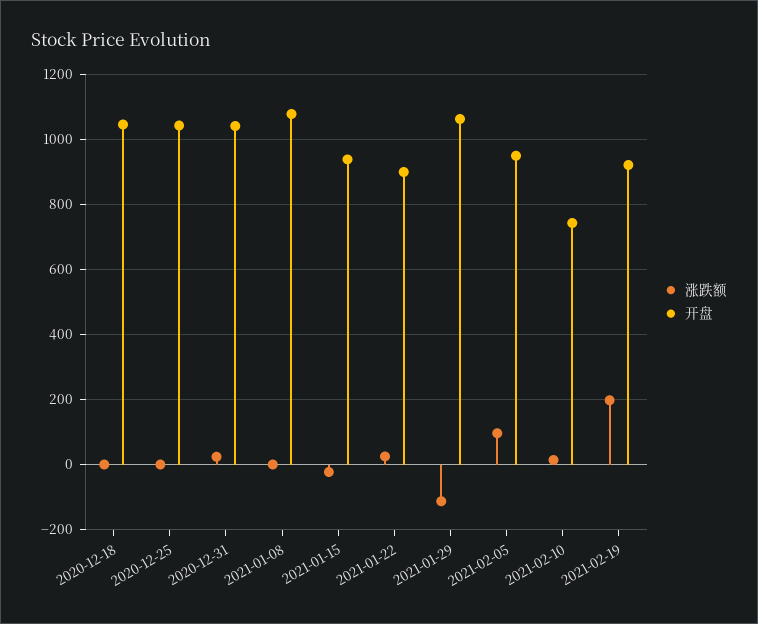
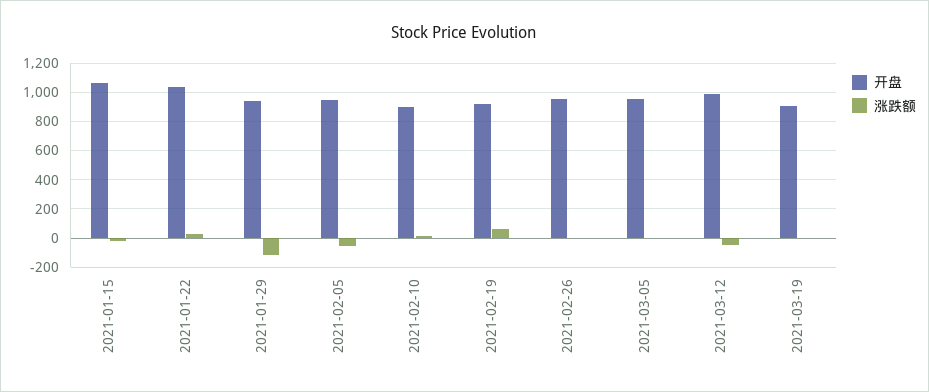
涨跌额, 2020-12-18: 0 -> none
开盘, 2020-12-18: 1040 -> none
涨跌额, 2020-12-25: 0 -> none
开盘, 2020-12-25: 1040 -> none
涨跌额, 2020-12-31: 20 -> none
开盘, 2020-12-31: 1040 -> none
涨跌额, 2021-01-08: 0 -> none
开盘, 2021-01-08: 1080 -> none
开盘, 2021-01-15: 940 -> 1050
开盘, 2021-01-22: 900 -> 1050
开盘, 2021-01-29: 1060 -> 950
涨跌额, 2021-02-05: 100 -> -50
开盘, 2021-02-10: 740 -> 900
涨跌额, 2021-02-19: 200 -> 50
开盘, 2021-02-26: none -> 950
涨跌额, 2021-02-26: none -> 0
开盘, 2021-03-05: none -> 950
涨跌额, 2021-03-05: none -> 0
开盘, 2021-03-12: none -> 1000
涨跌额, 2021-03-12: none -> -50
开盘, 2021-03-19: none -> 900
涨跌额, 2021-03-19: none -> 0

